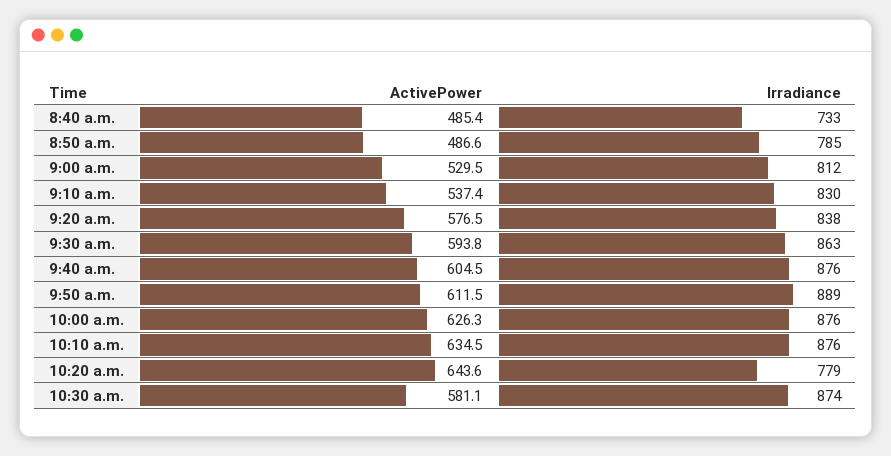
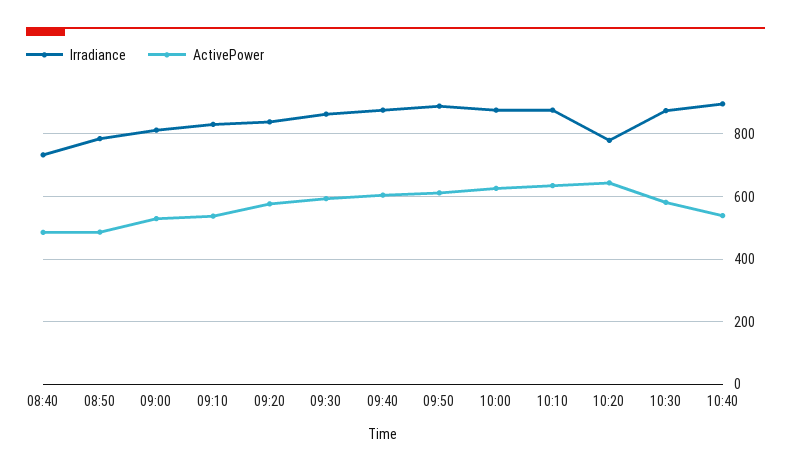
Irradiance, 10:40: none -> 900
ActivePower, 10:40: none -> 540

